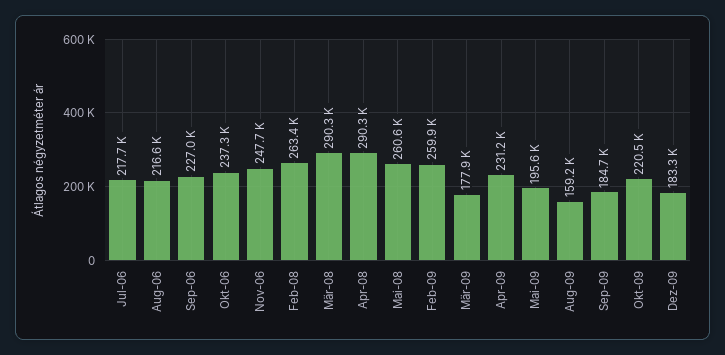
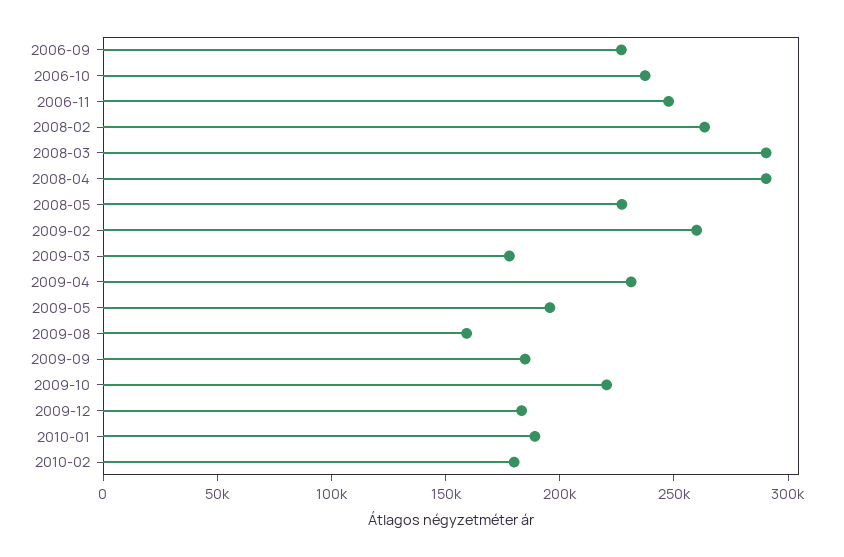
Jul-06: 217700 -> none
Aug-06: 216600 -> none
Mai-08: 260600 -> 230000
2010-01: none -> 190000
2010-02: none -> 180000

